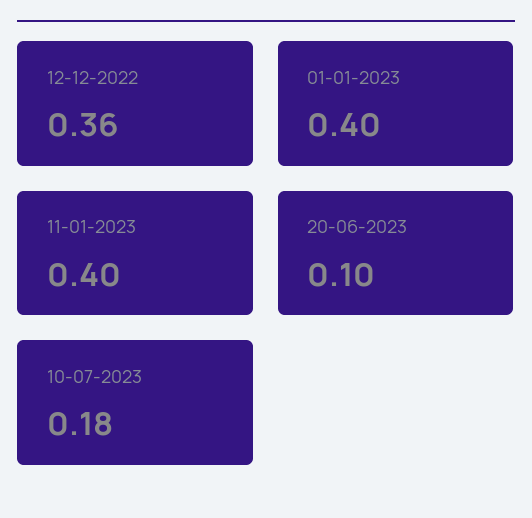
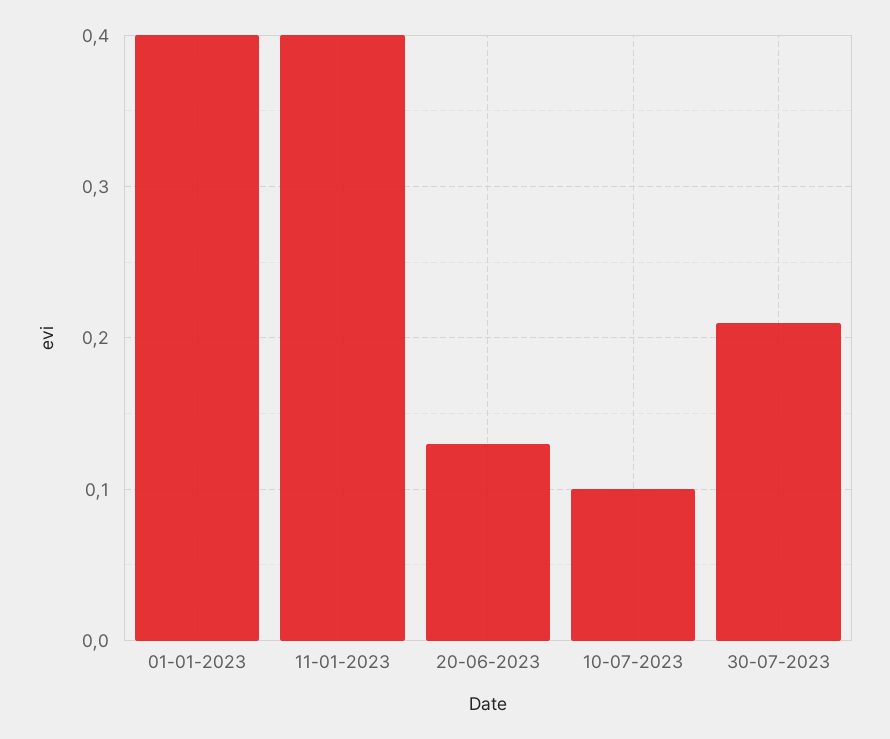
12-12-2022: 0.36 -> none
20-06-2023: 0.1 -> 0.13
10-07-2023: 0.18 -> 0.1
30-07-2023: none -> 0.21

